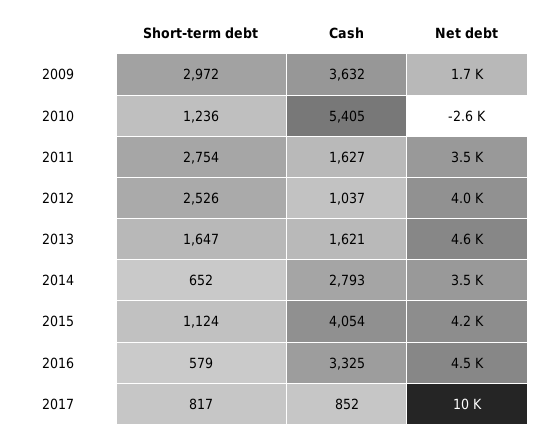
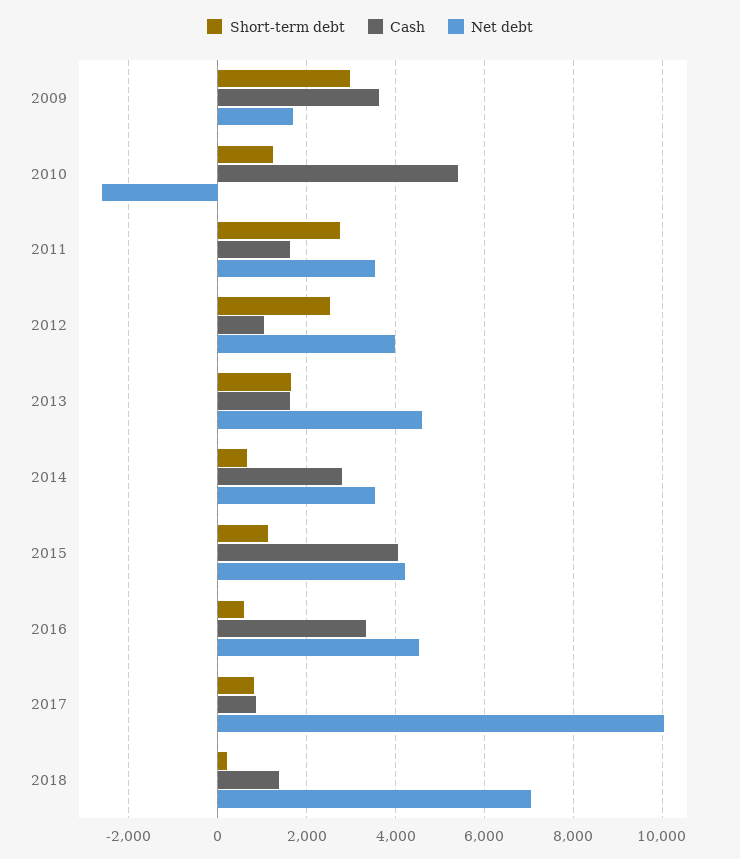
Short-term debt, 2018: none -> 200
Cash, 2018: none -> 1400
Net debt, 2018: none -> 7000

